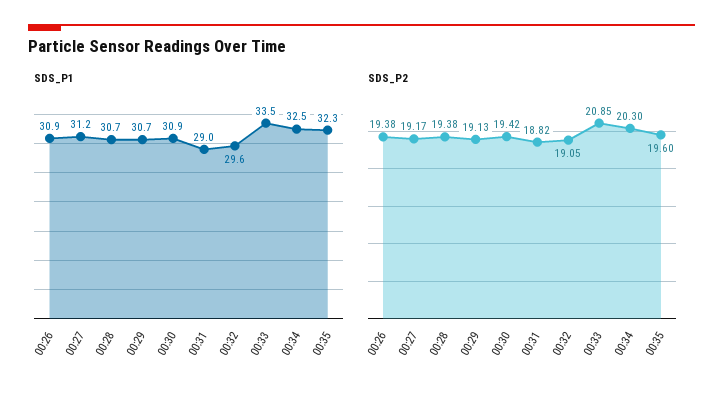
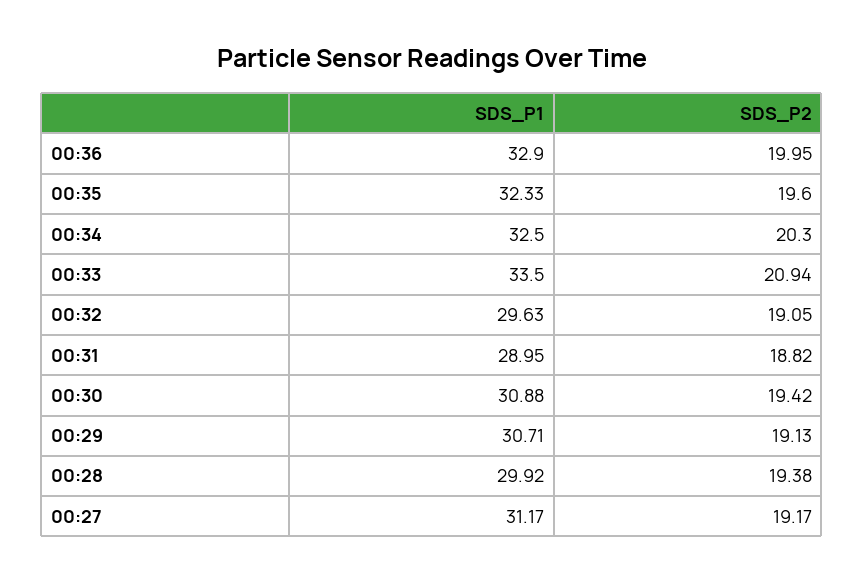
SDS_P1, 00:26: 30.9 -> none
SDS_P1, 00:28: 30.7 -> 29.92
SDS_P2, 00:26: 19.38 -> none
SDS_P2, 00:33: 20.85 -> 20.94
SDS_P1, 00:36: none -> 32.9
SDS_P2, 00:36: none -> 19.95

